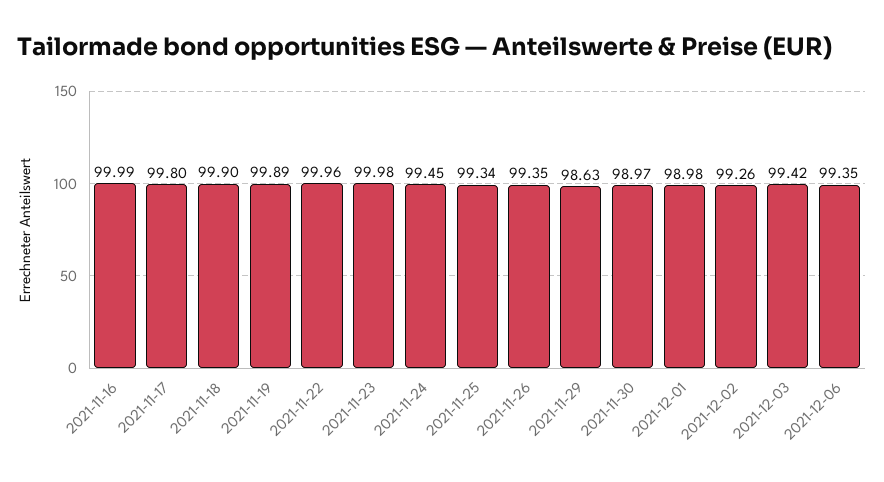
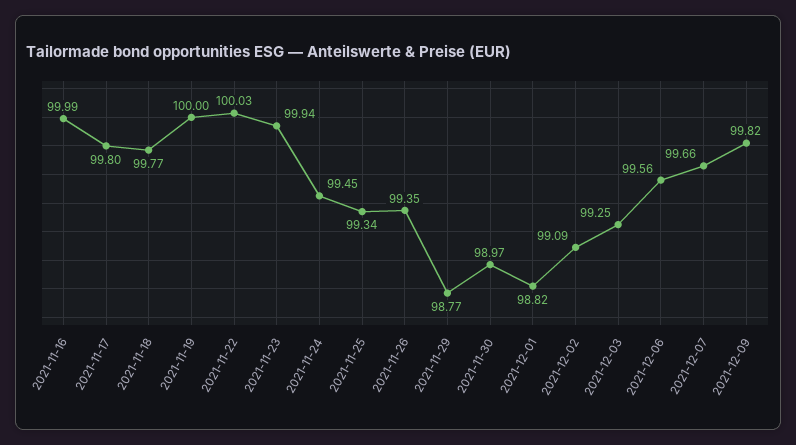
2021-11-18: 99.9 -> 99.77
2021-11-19: 99.89 -> 100
2021-11-22: 99.96 -> 100.03
2021-11-23: 99.98 -> 99.94
2021-11-29: 98.63 -> 98.77
2021-12-01: 98.98 -> 98.82
2021-12-02: 99.26 -> 99.09
2021-12-03: 99.42 -> 99.25
2021-12-06: 99.35 -> 99.56
2021-12-07: none -> 99.66
2021-12-09: none -> 99.82

